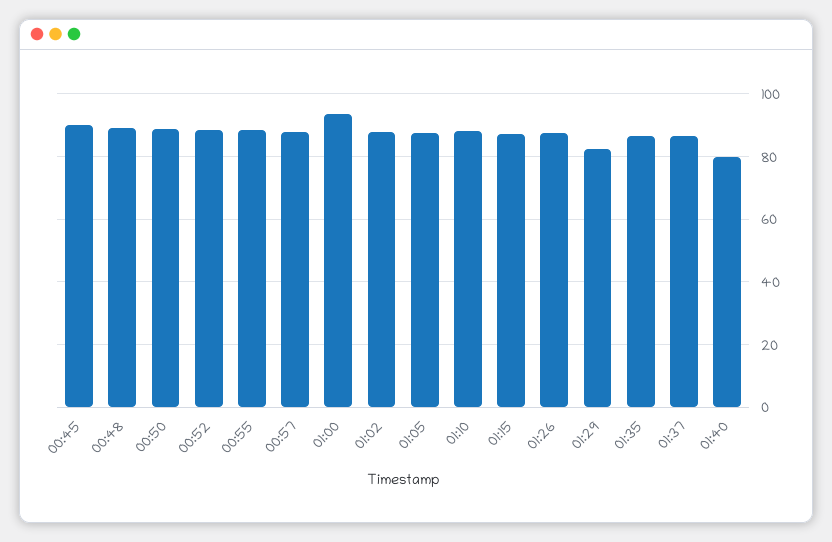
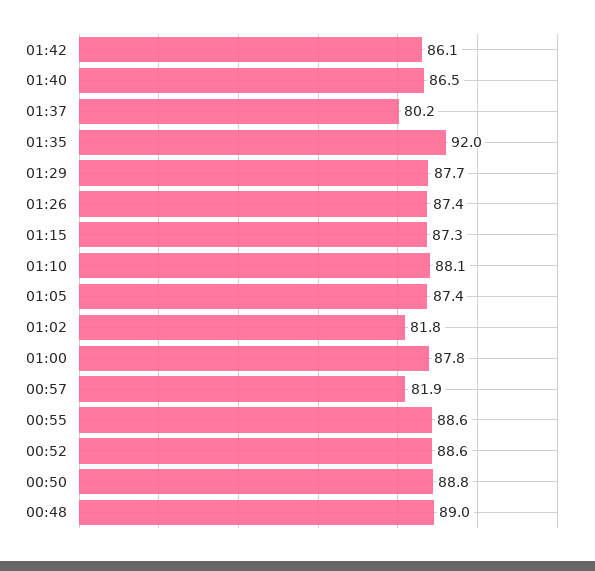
00:45: 90 -> none
00:57: 88 -> 81.9
01:00: 94 -> 87.8
01:02: 88 -> 81.8
01:29: 82 -> 87.7
01:35: 86 -> 92
01:37: 86 -> 80.2
01:40: 80 -> 86.5
01:42: none -> 86.1

